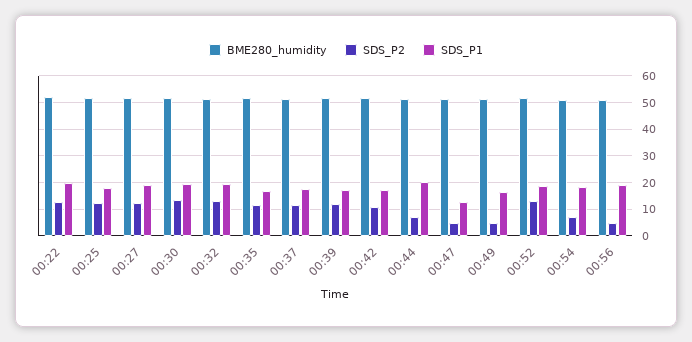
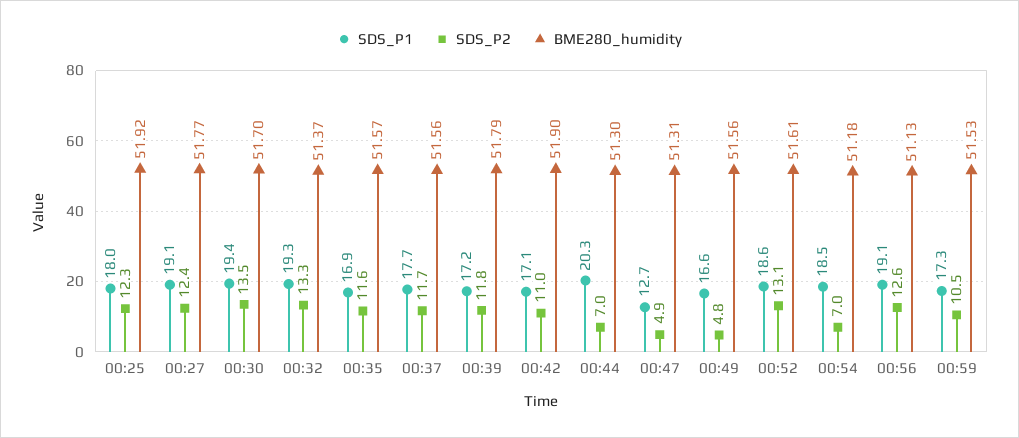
BME280_humidity, 00:22: 52.5 -> none
SDS_P2, 00:22: 12.5 -> none
SDS_P1, 00:22: 20 -> none
SDS_P2, 00:56: 5 -> 12.6
SDS_P1, 00:59: none -> 17.3
SDS_P2, 00:59: none -> 10.5
BME280_humidity, 00:59: none -> 51.53

